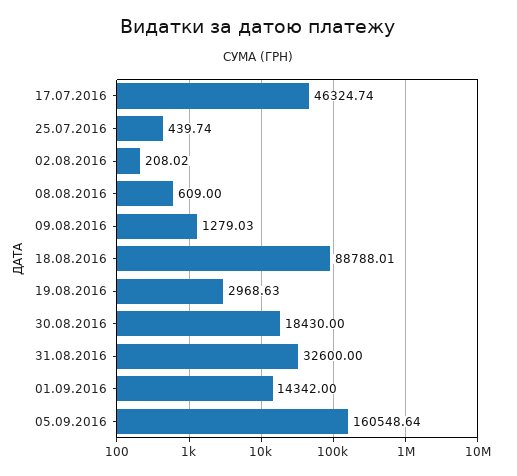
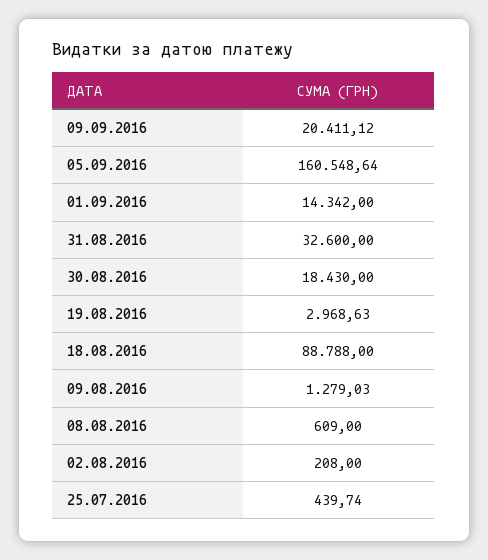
17.07.2016: 46324.74 -> none
02.08.2016: 208.02 -> 208
18.08.2016: 88788.01 -> 88788
09.09.2016: none -> 20411.12

